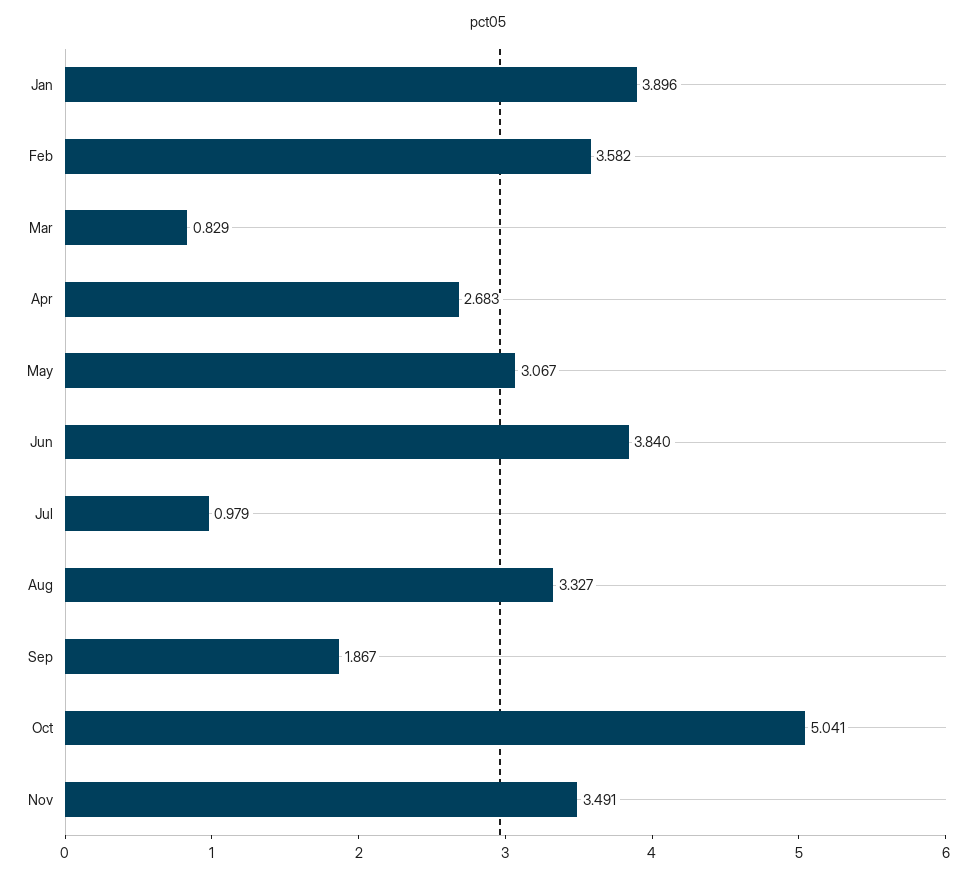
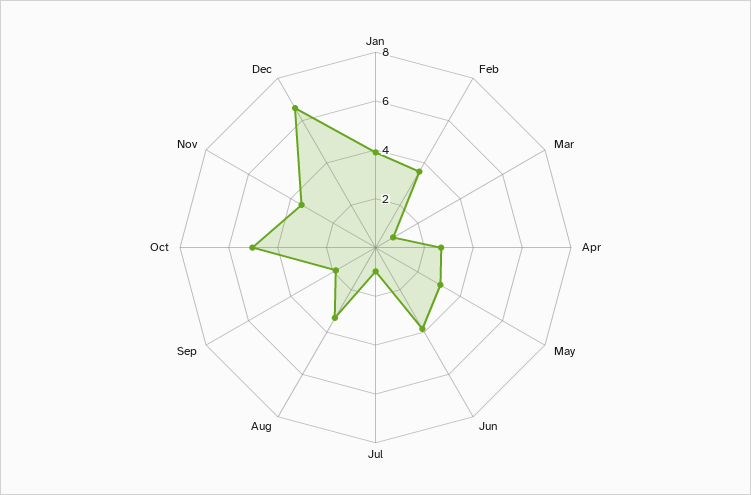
Dec: none -> 6.5

